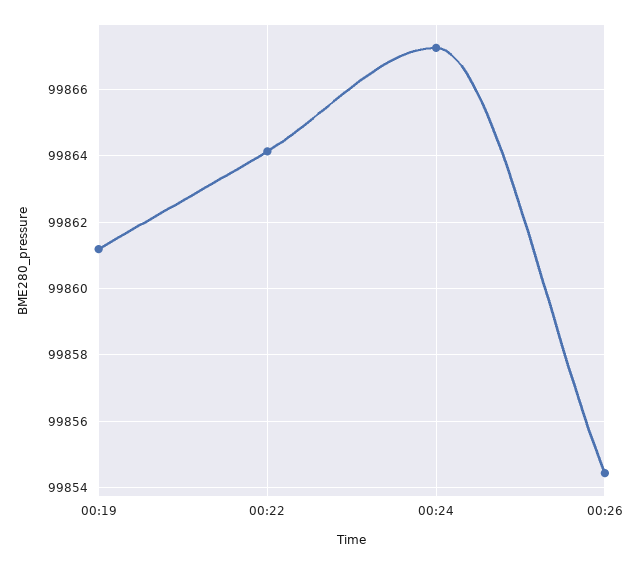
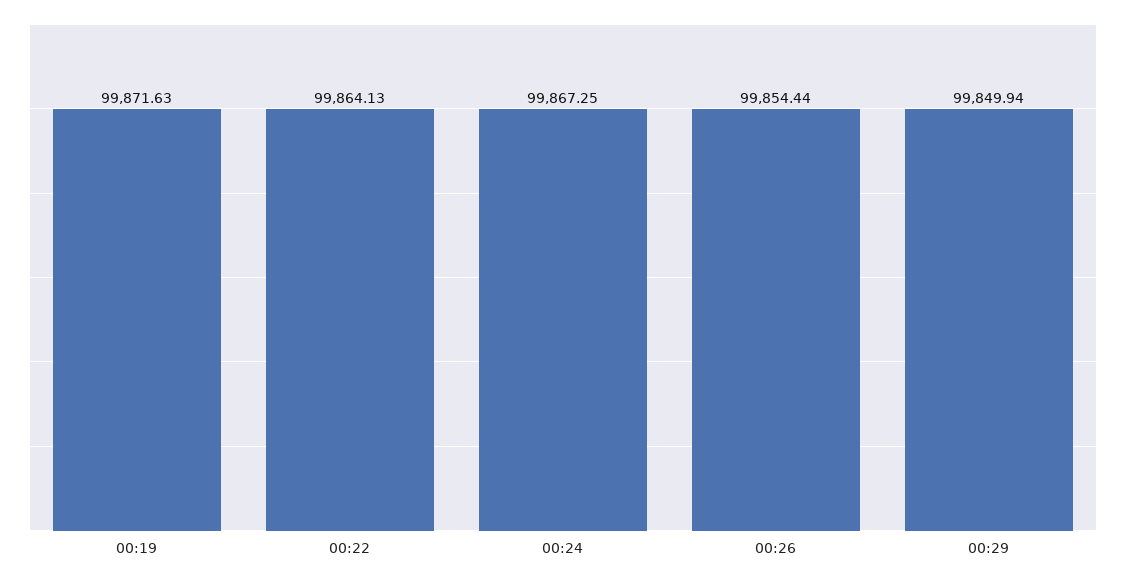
00:19: 99861.2 -> 99871.63
00:29: none -> 99849.94

